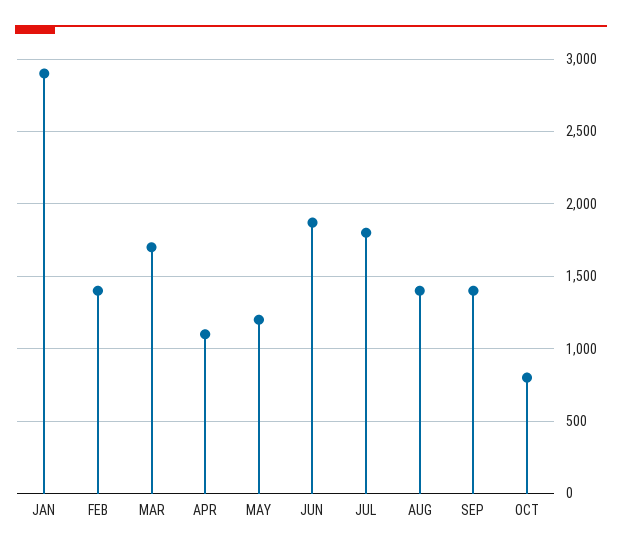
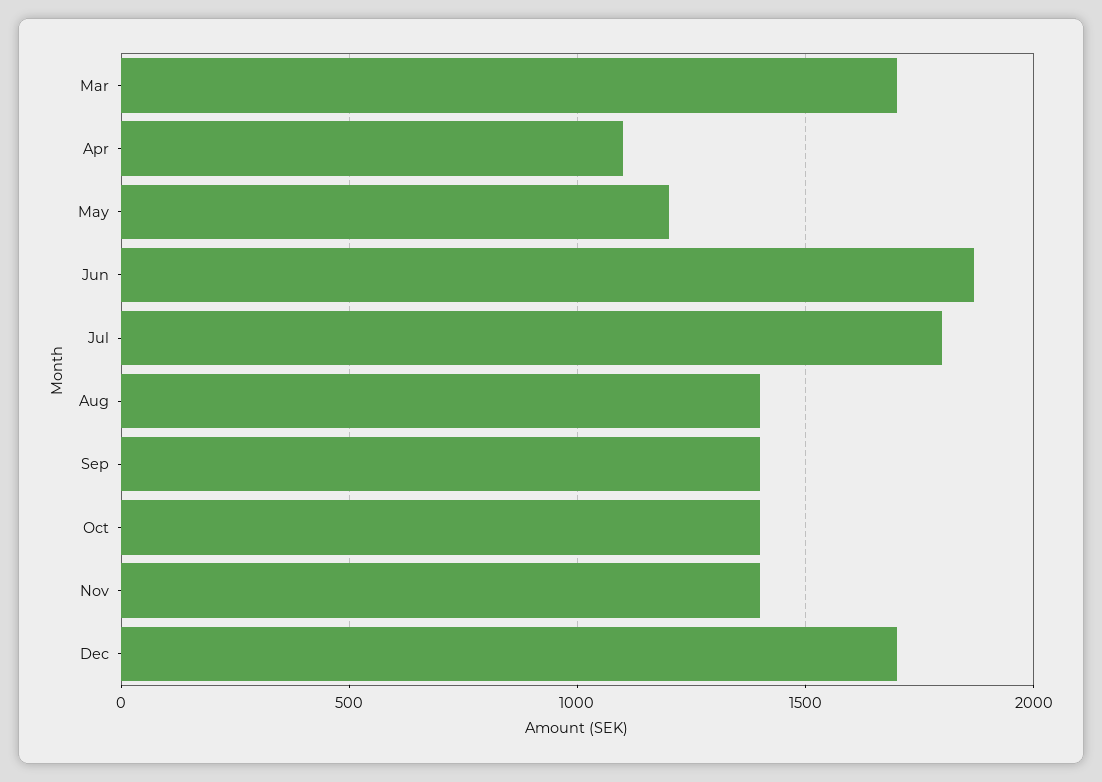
JAN: 2900 -> none
FEB: 1400 -> none
OCT: 800 -> 1400
Nov: none -> 1400
Dec: none -> 1700

